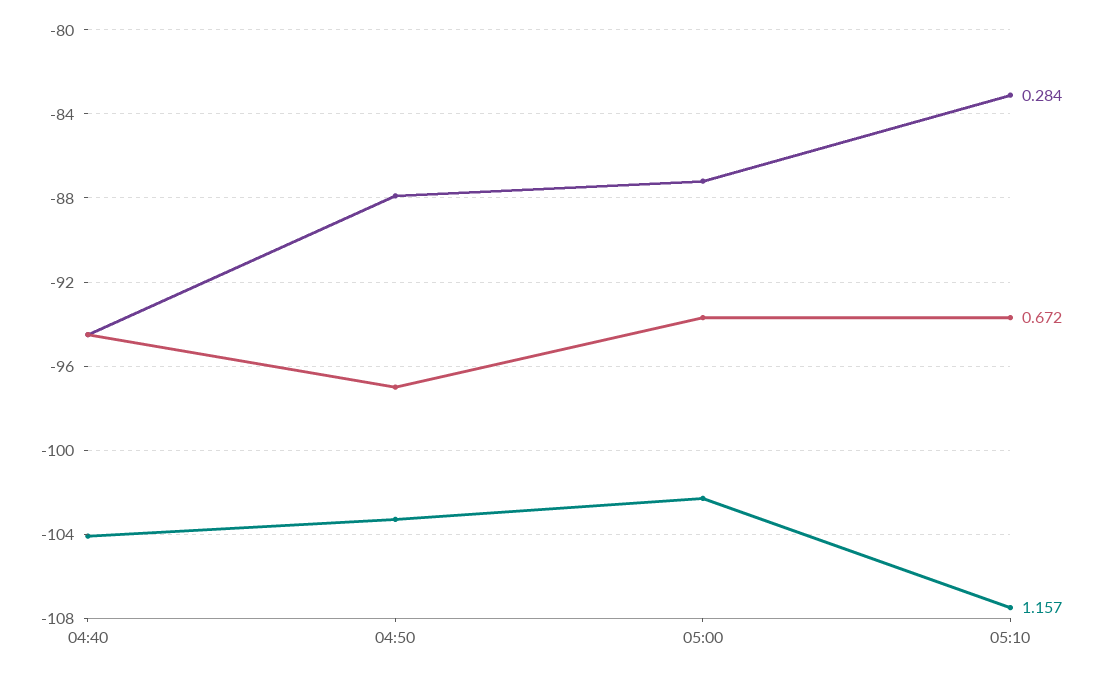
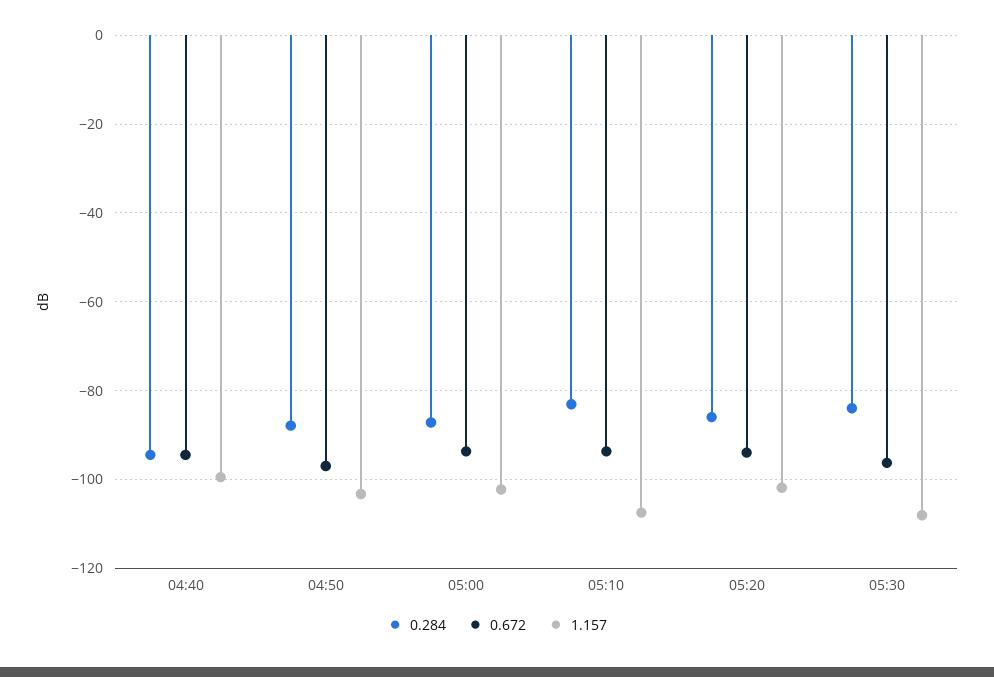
1.157, 04:40: -104 -> -100
0.284, 05:20: none -> -86
0.672, 05:20: none -> -94
1.157, 05:20: none -> -102
0.284, 05:30: none -> -84
0.672, 05:30: none -> -96
1.157, 05:30: none -> -108

